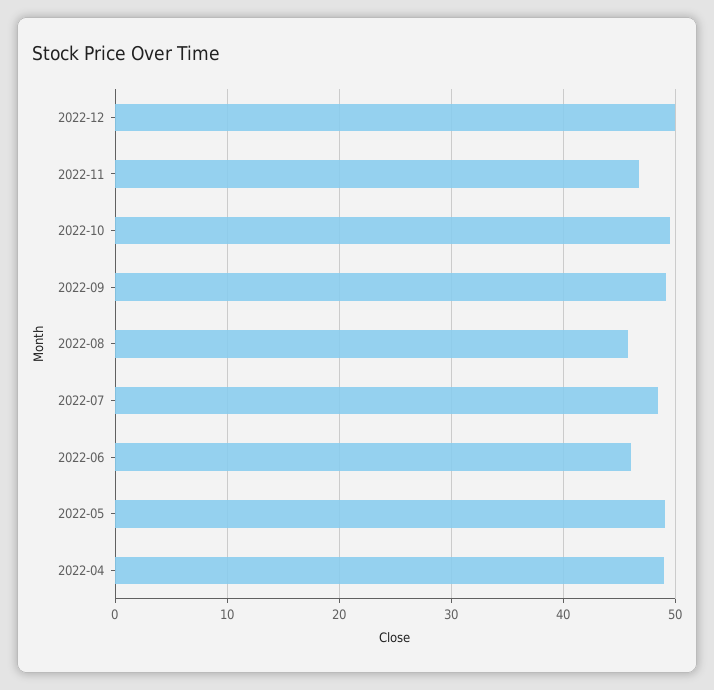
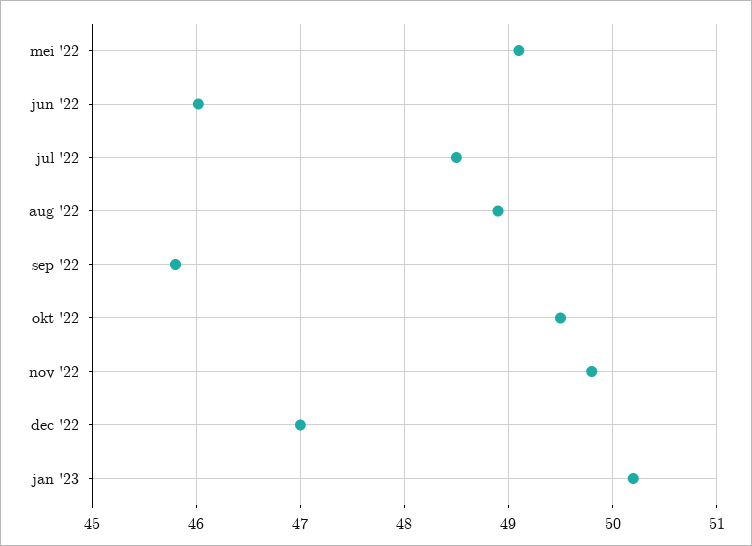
2022-12: 50 -> 47
2022-11: 47 -> 49.8
2022-09: 49 -> 45.8
2022-08: 46 -> 48.9
2022-04: 49 -> none
jan '23: none -> 50.2

